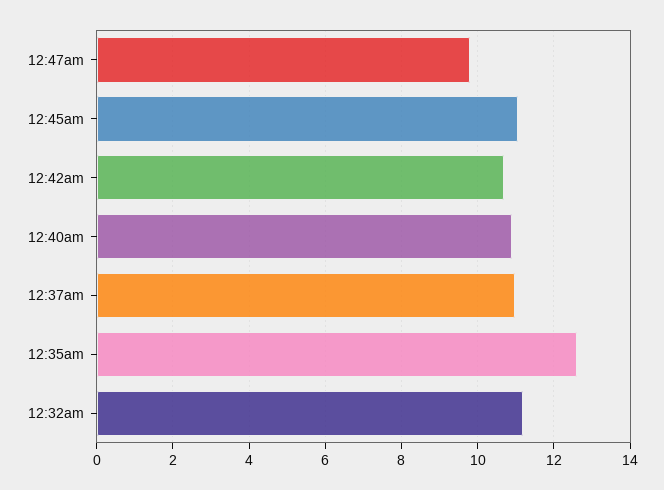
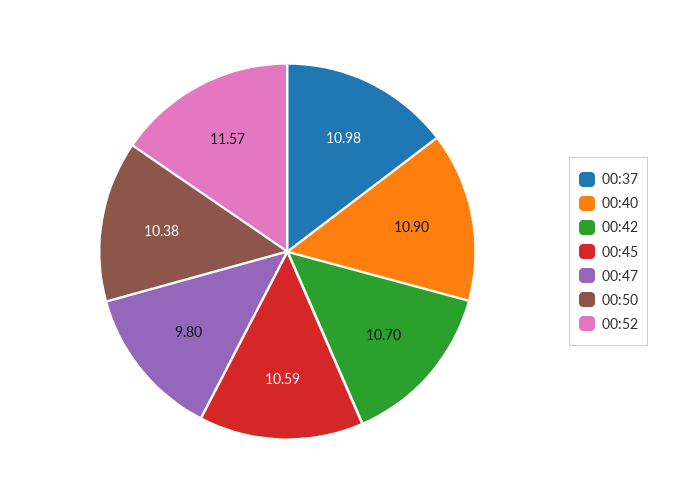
12:45am: 11 -> 10.59
12:35am: 12.6 -> none
12:32am: 11.2 -> none
00:50: none -> 10.38
00:52: none -> 11.57

